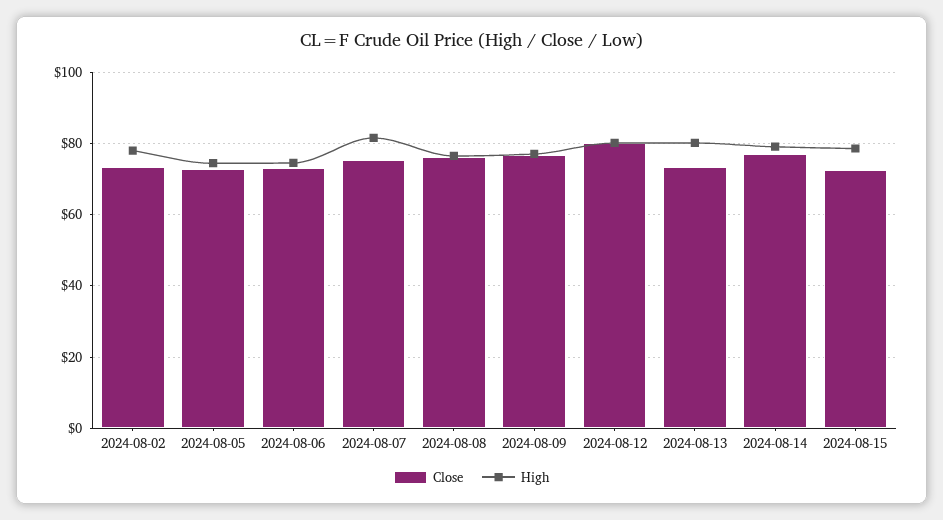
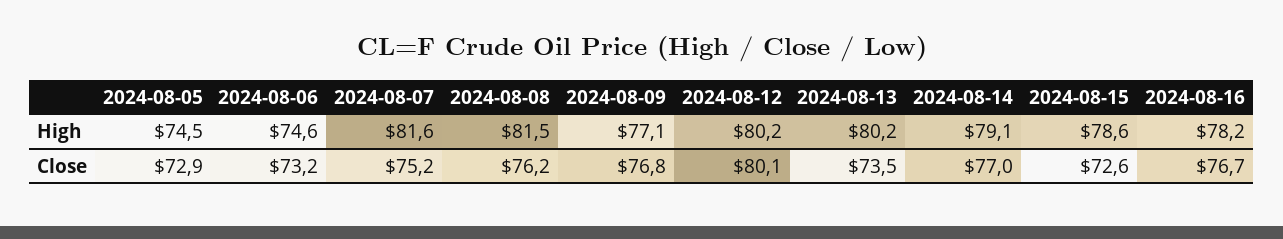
Close, 2024-08-02: 74 -> none
High, 2024-08-02: 78 -> none
High, 2024-08-08: 76 -> 81.5
High, 2024-08-16: none -> 78.2
Close, 2024-08-16: none -> 76.7

